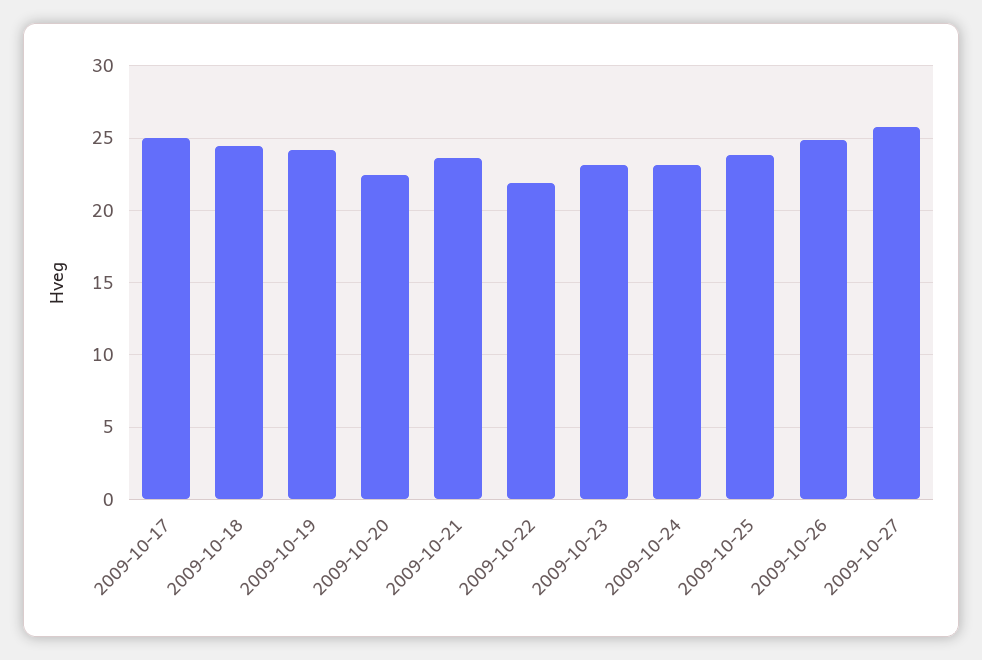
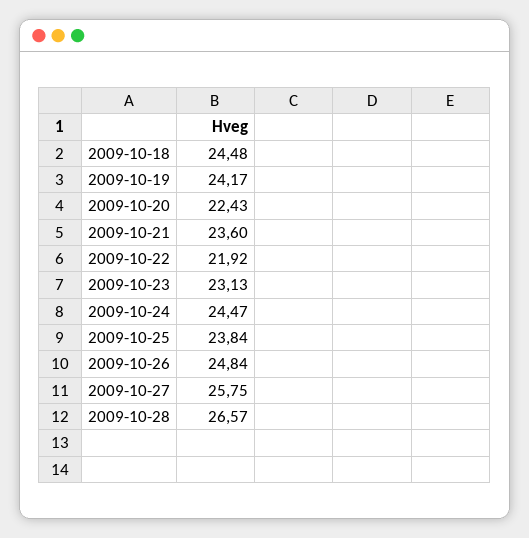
2009-10-17: 25 -> none
2009-10-24: 23 -> 24.47
2009-10-28: none -> 26.57

